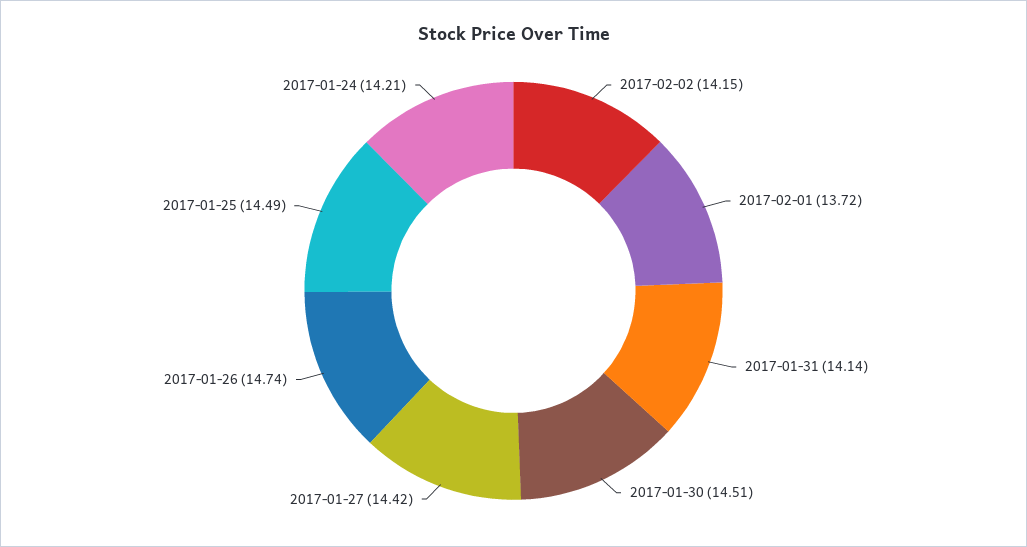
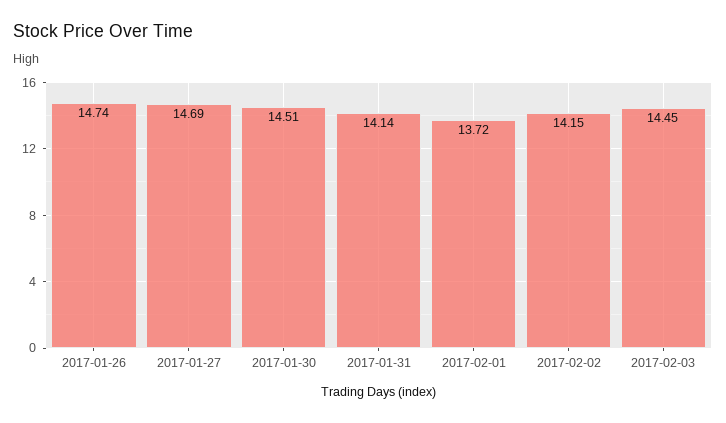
2017-01-27: 14.42 -> 14.69
2017-01-25: 14.49 -> none
2017-01-24: 14.21 -> none
2017-02-03: none -> 14.45

